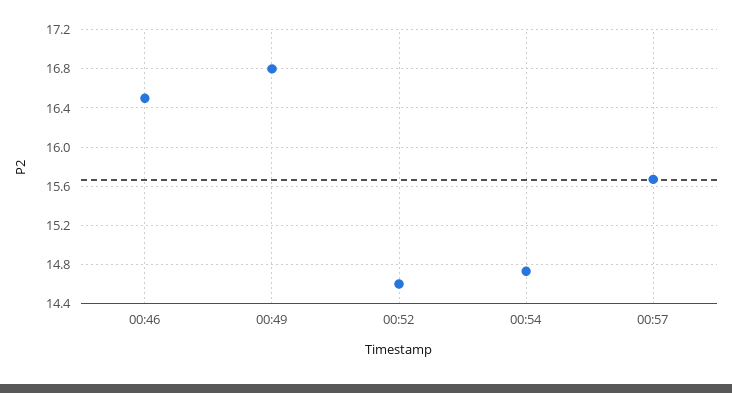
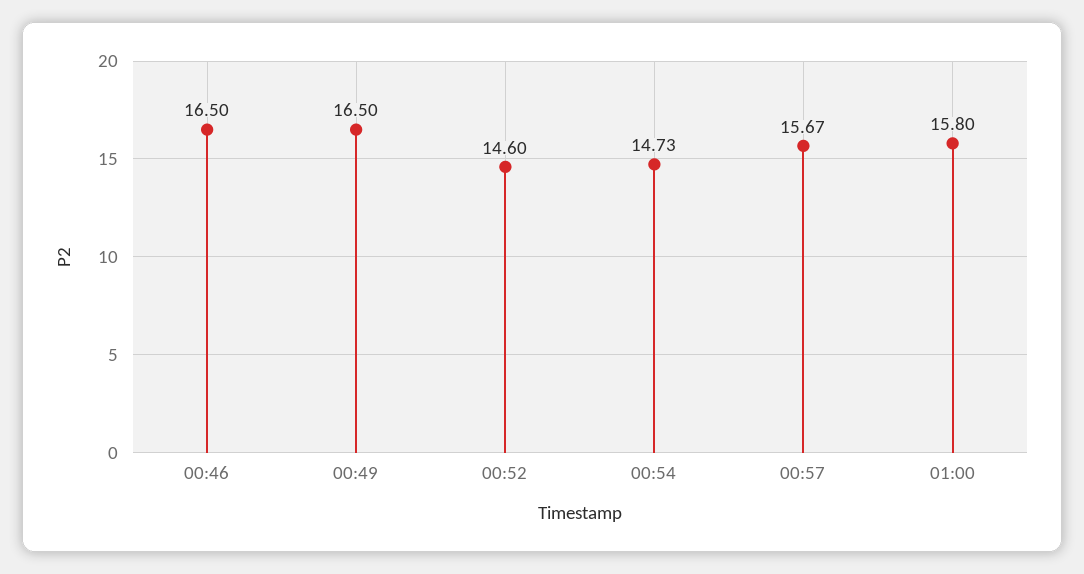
00:49: 16.8 -> 16.5
01:00: none -> 15.8

